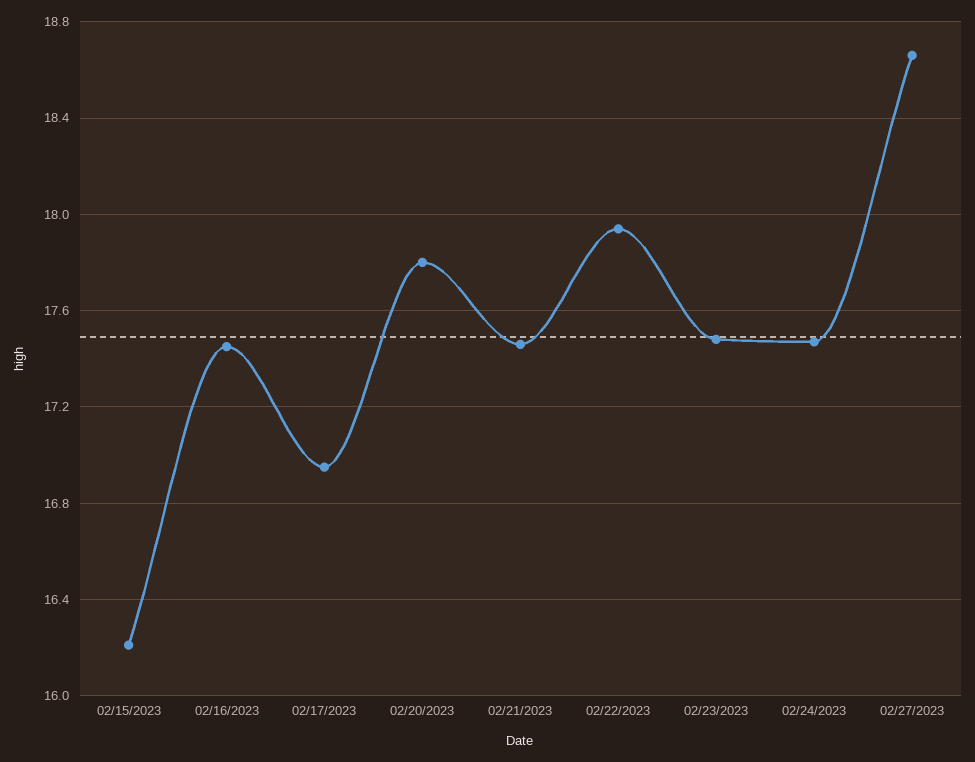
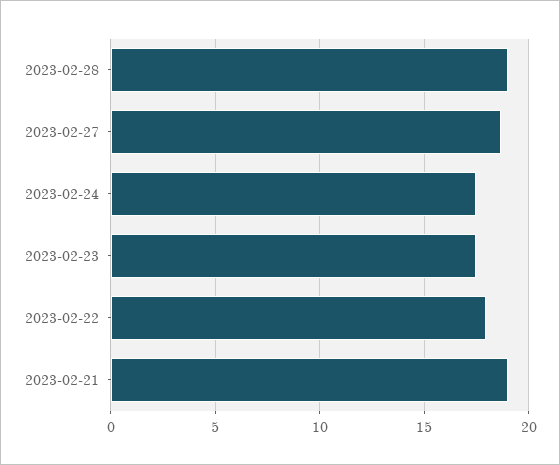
02/15/2023: 16.2 -> none
02/16/2023: 17.45 -> none
02/17/2023: 16.95 -> none
02/20/2023: 17.8 -> none
02/21/2023: 17.45 -> 19
2023-02-28: none -> 19

